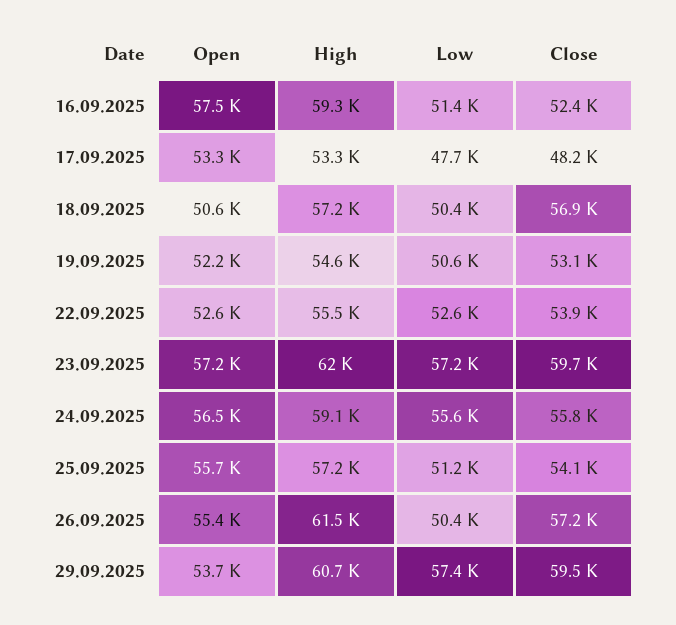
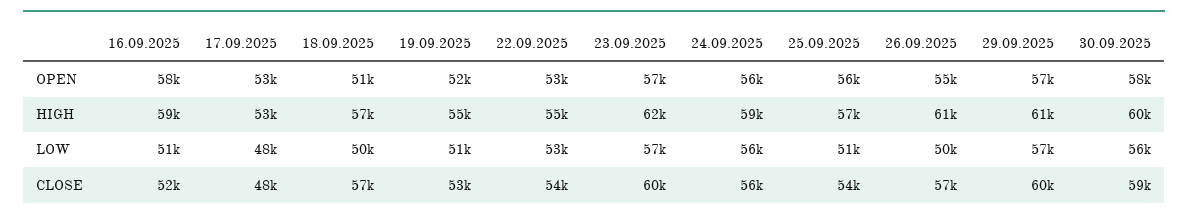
Open, 29.09.2025: 53700 -> 57000
Open, 30.09.2025: none -> 58000
High, 30.09.2025: none -> 60000
Low, 30.09.2025: none -> 56000
Close, 30.09.2025: none -> 59000

